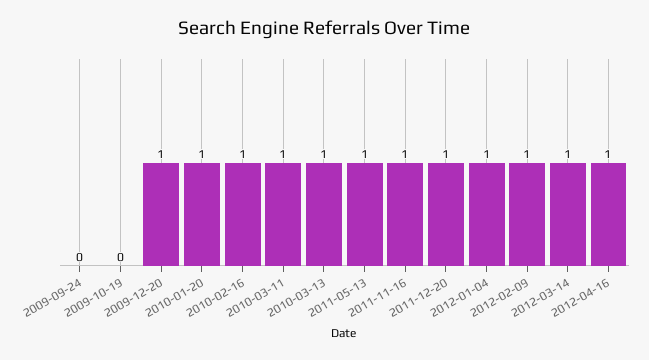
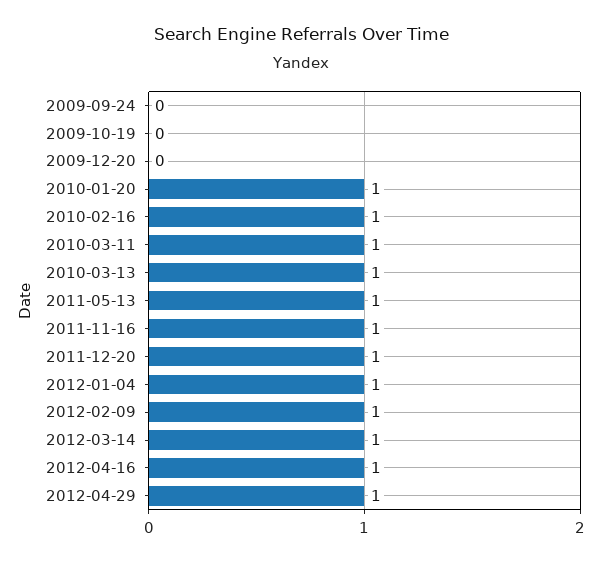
2009-12-20: 1 -> 0
2012-04-29: none -> 1

